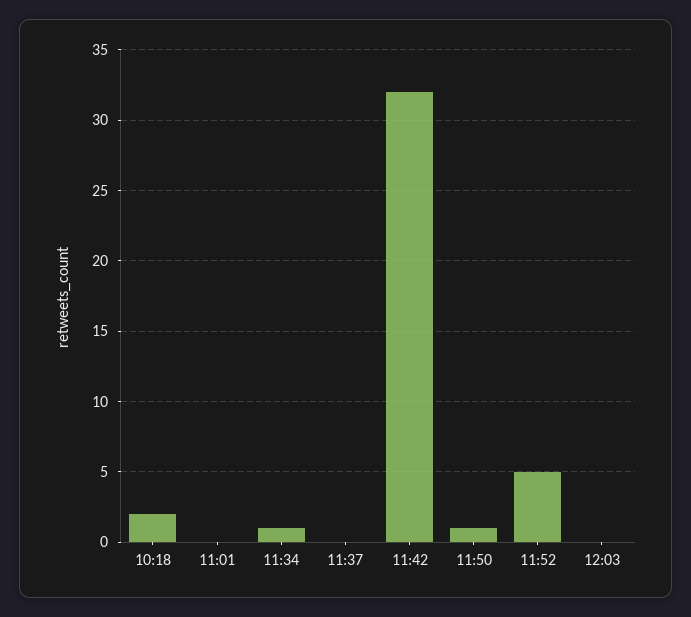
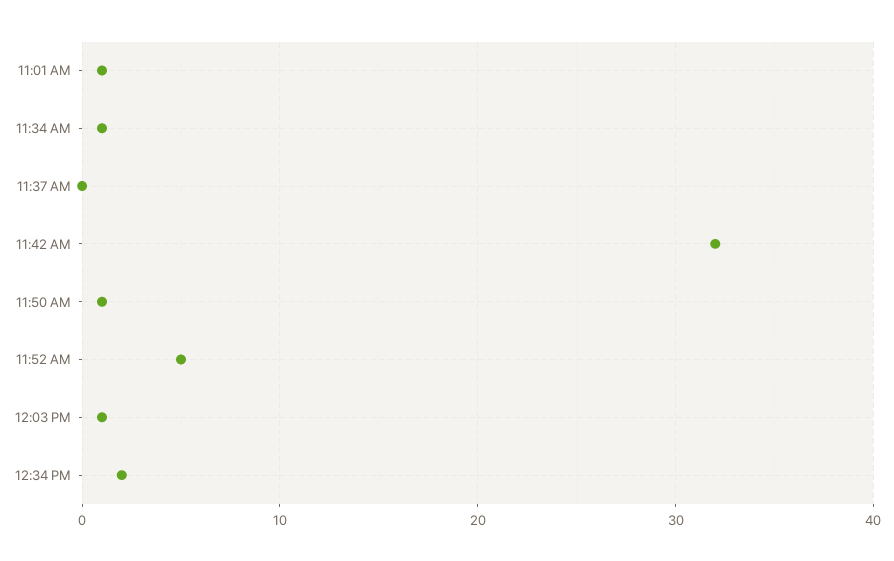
10:18: 2 -> none
11:01: 0 -> 1
12:03: 0 -> 1
12:34 PM: none -> 2

